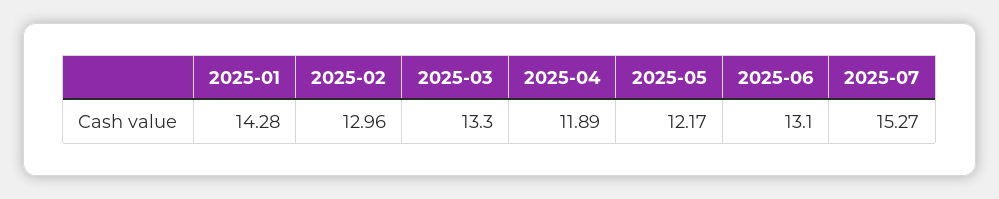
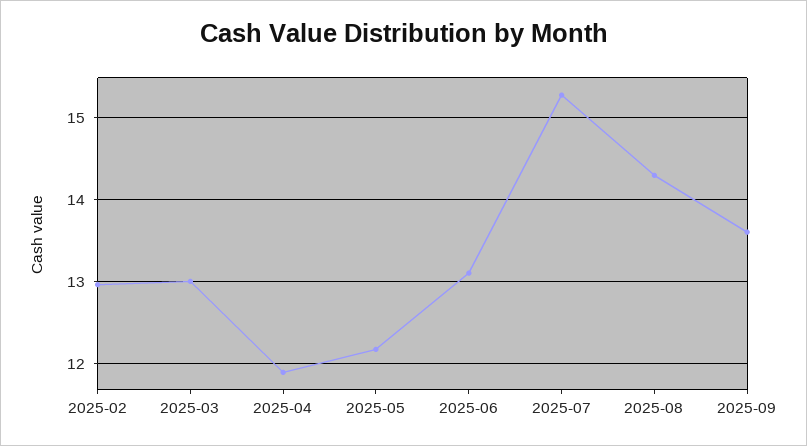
2025-01: 14.28 -> none
2025-03: 13.3 -> 13
2025-08: none -> 14.3
2025-09: none -> 13.6

